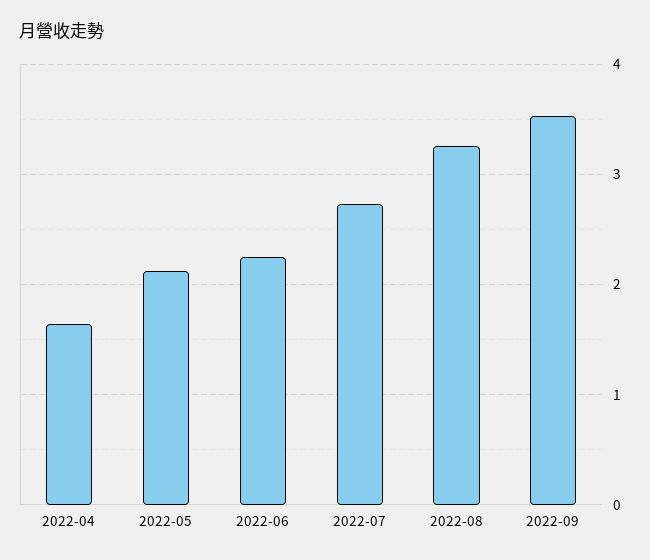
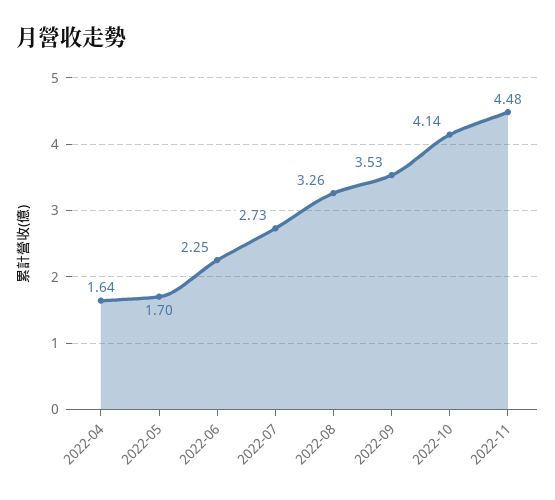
2022-05: 2.1 -> 1.7
2022-10: none -> 4.14
2022-11: none -> 4.48

